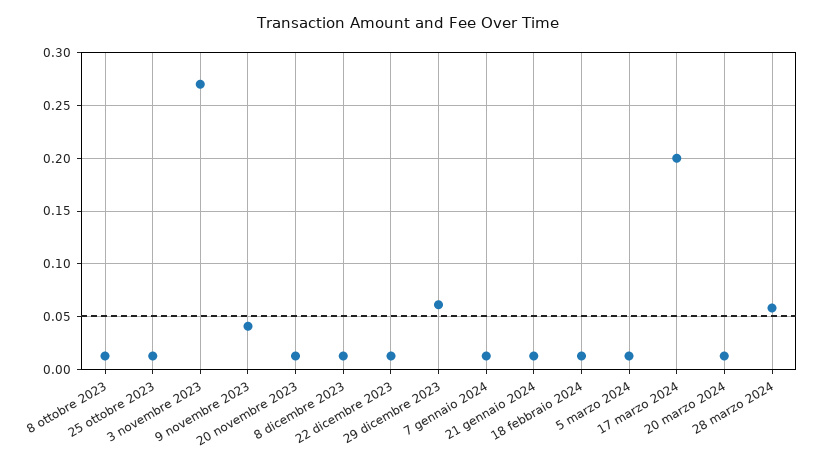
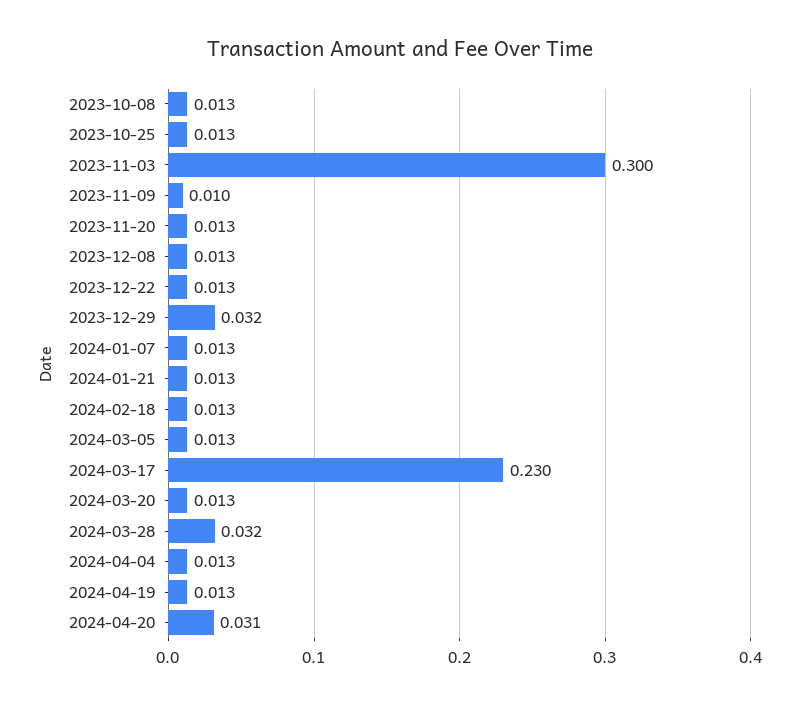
3 novembre 2023: 0.27 -> 0.3
9 novembre 2023: 0.04 -> 0.01
29 dicembre 2023: 0.06 -> 0.032
17 marzo 2024: 0.2 -> 0.23
28 marzo 2024: 0.06 -> 0.032
2024-04-04: none -> 0.013
2024-04-19: none -> 0.013
2024-04-20: none -> 0.031

